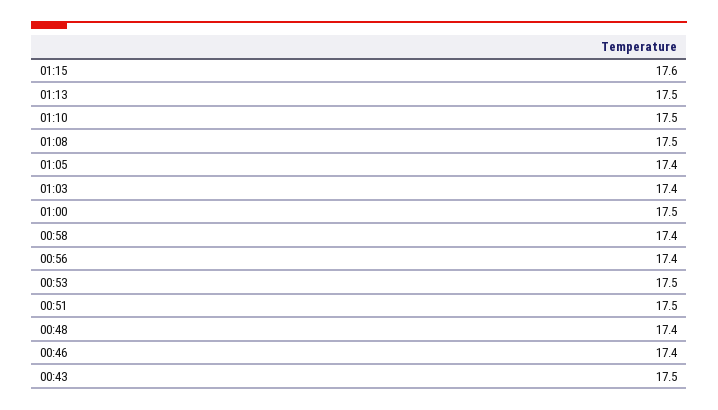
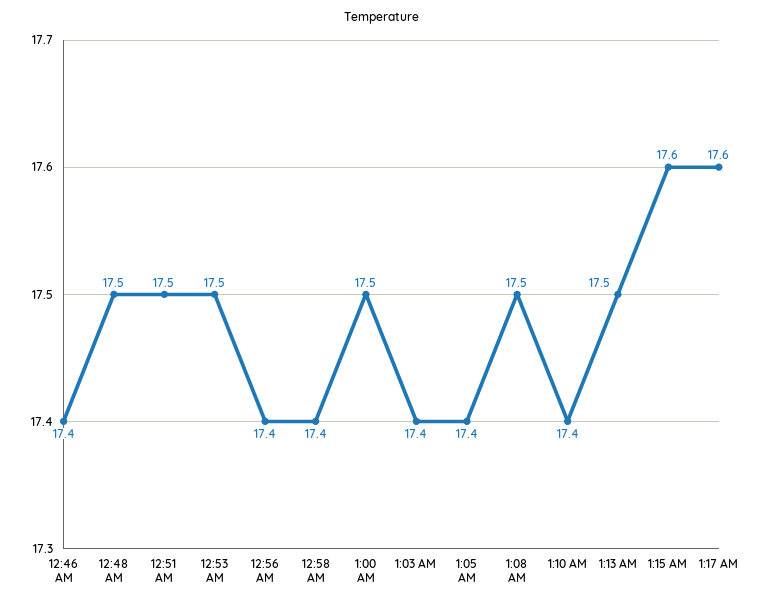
01:10: 17.5 -> 17.4
00:48: 17.4 -> 17.5
00:43: 17.5 -> none
1:17 AM: none -> 17.6

